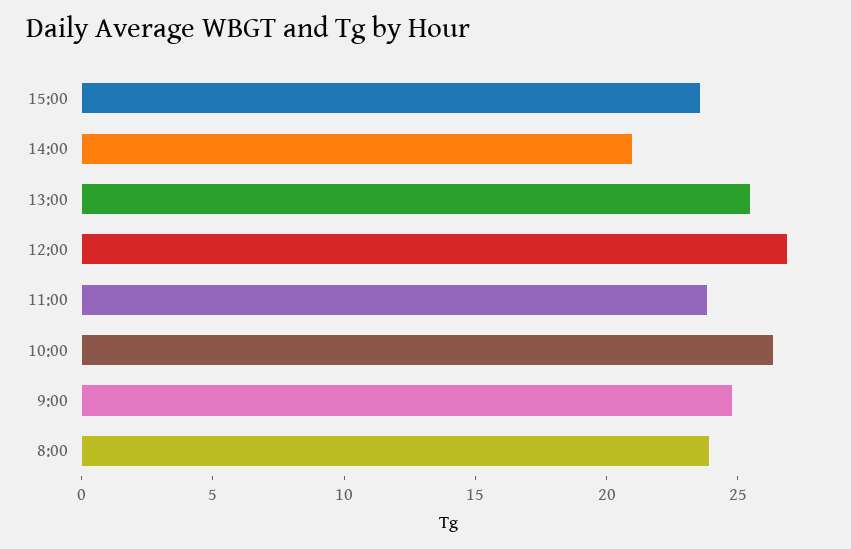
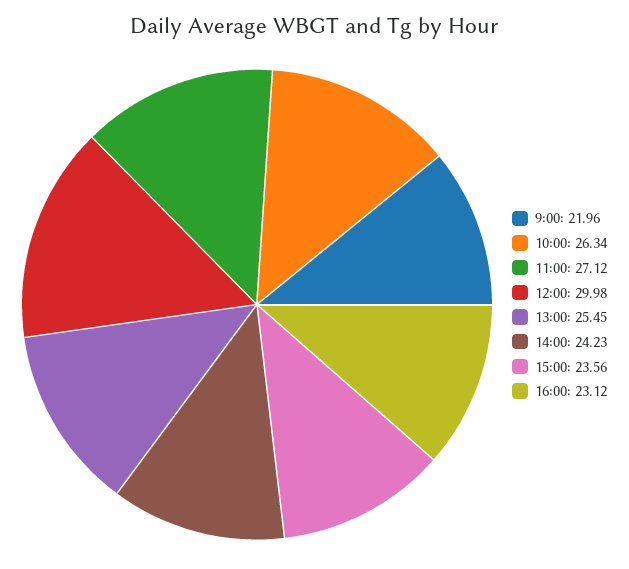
14:00: 21 -> 24.23
12:00: 27 -> 29.98
11:00: 24 -> 27.12
9:00: 25 -> 21.96
8:00: 24 -> none
16:00: none -> 23.12

